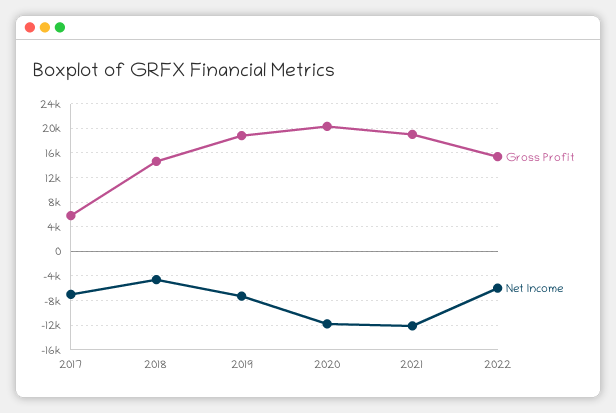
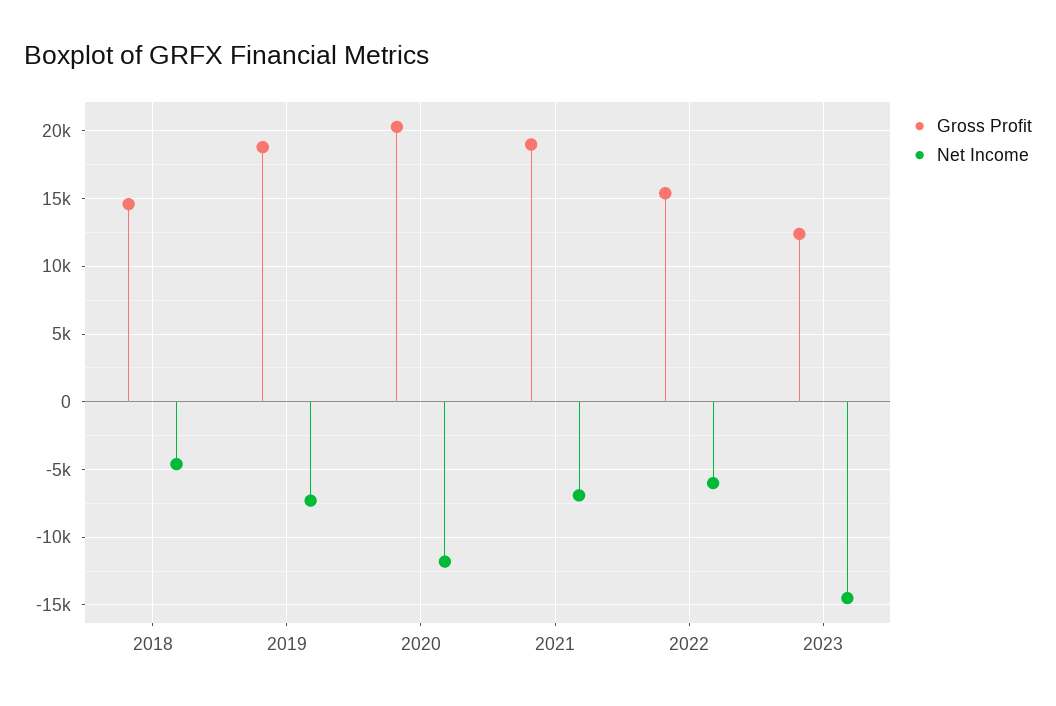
Gross Profit, 2017: 6000 -> none
Net Income, 2017: -7000 -> none
Net Income, 2021: -12000 -> -7000
Gross Profit, 2023: none -> 12500
Net Income, 2023: none -> -14500

